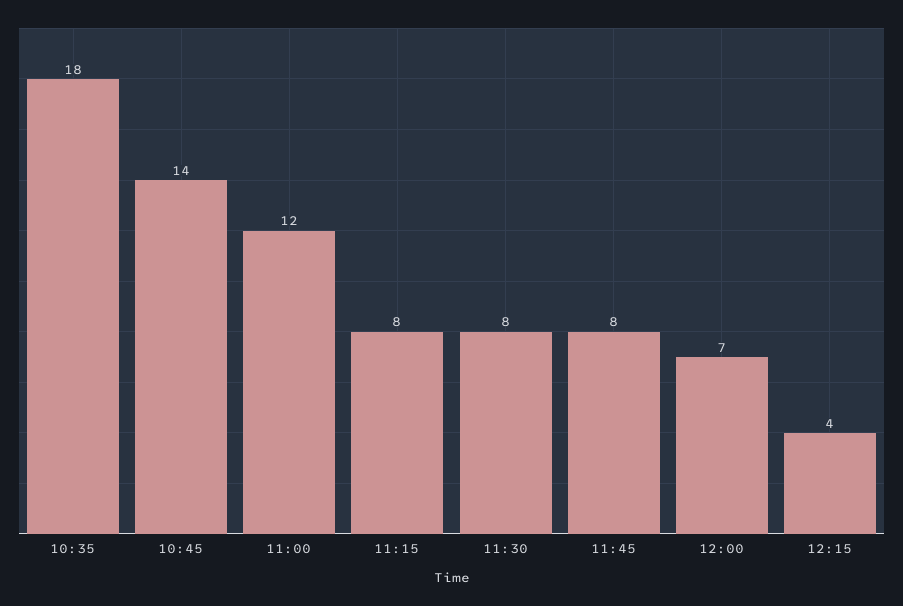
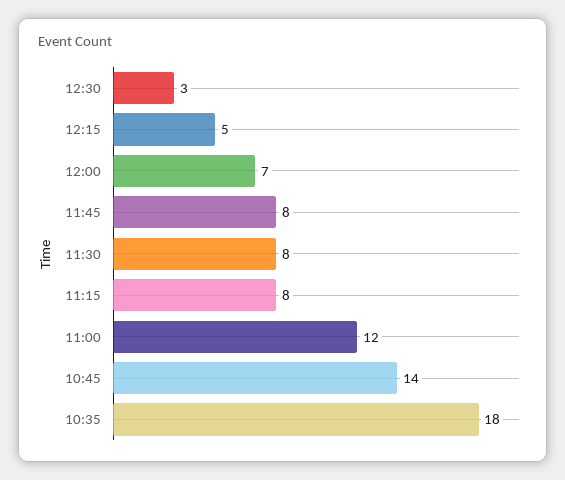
12:15: 4 -> 5
12:30: none -> 3

